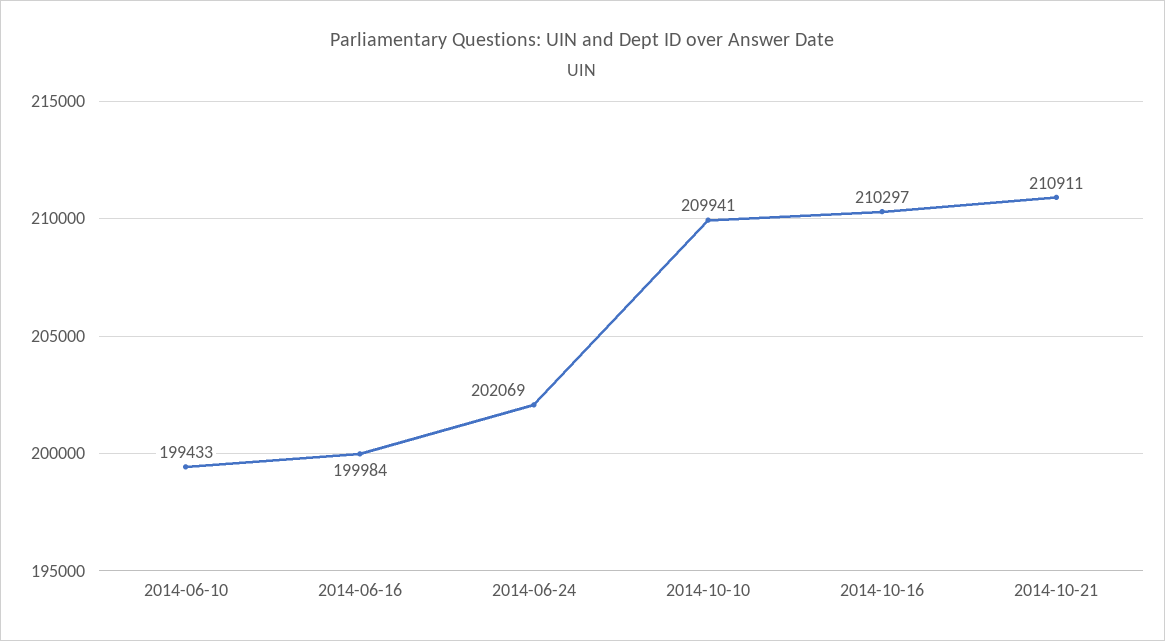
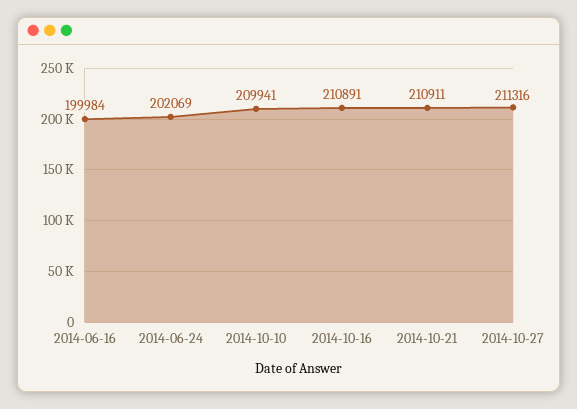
2014-06-10: 199433 -> none
2014-10-16: 210297 -> 210891
2014-10-27: none -> 211316

